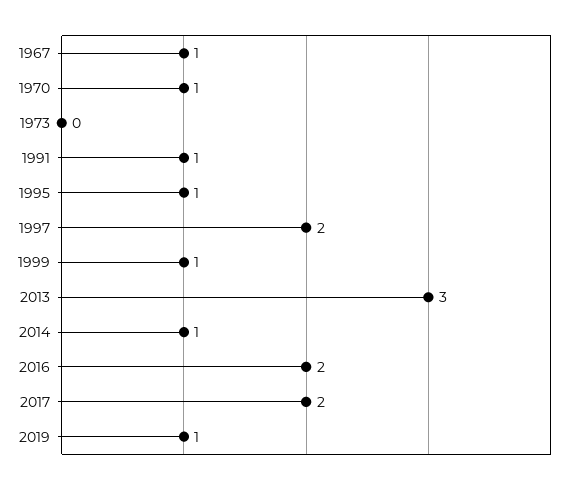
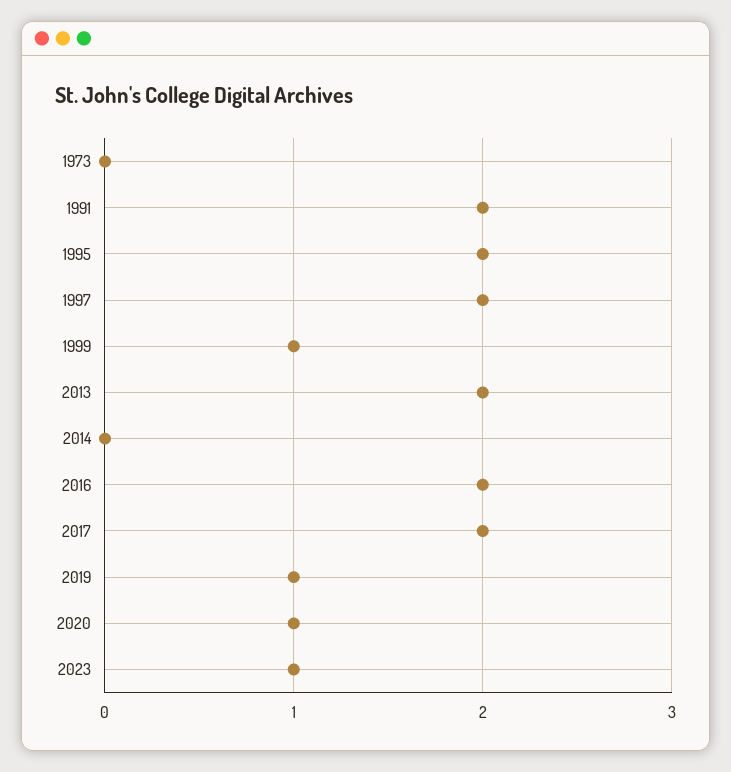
1967: 1 -> none
1970: 1 -> none
1991: 1 -> 2
1995: 1 -> 2
2013: 3 -> 2
2014: 1 -> 0
2020: none -> 1
2023: none -> 1

